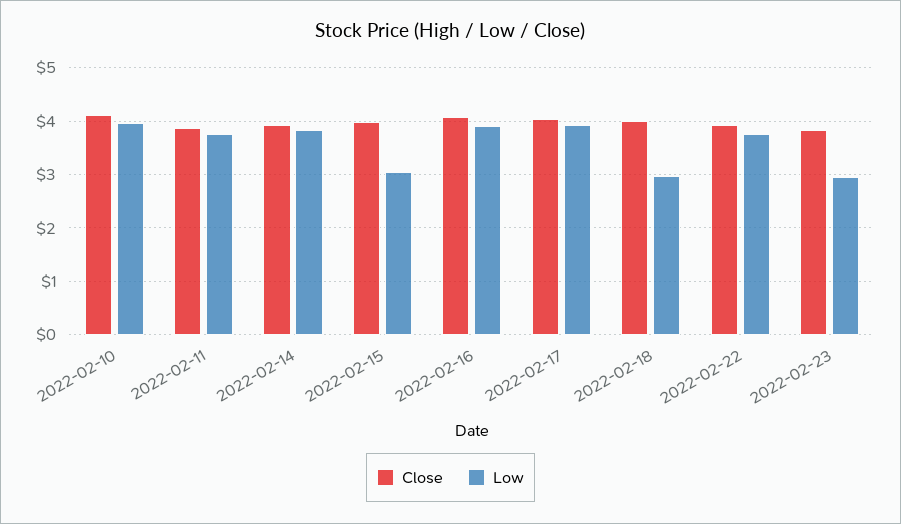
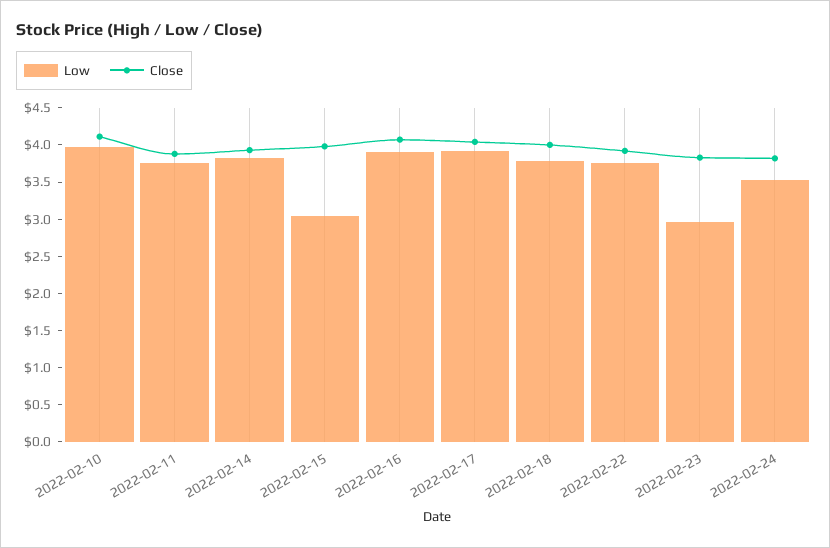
Low, 2022-02-18: 3 -> 3.75
Low, 2022-02-24: none -> 3.5
Close, 2022-02-24: none -> 3.75

